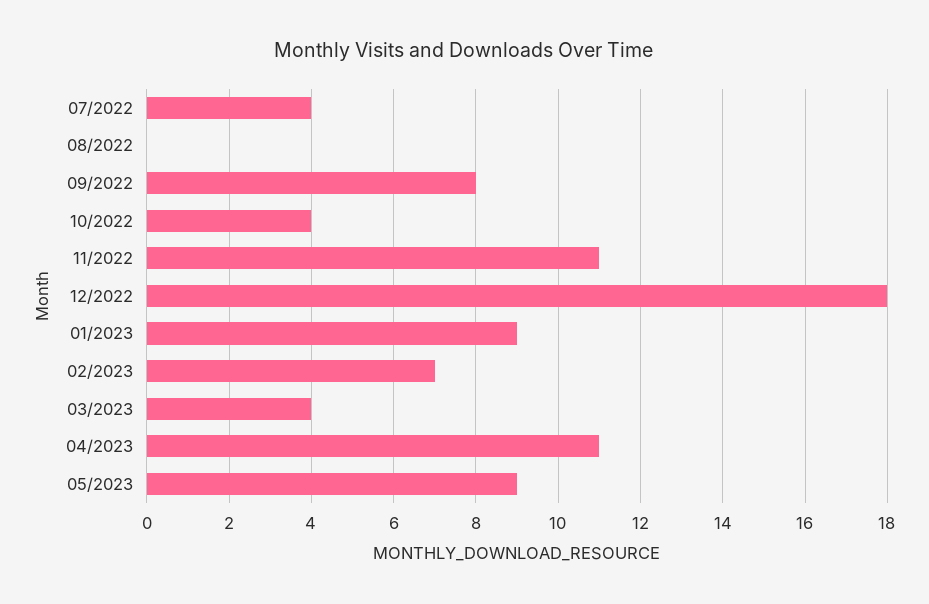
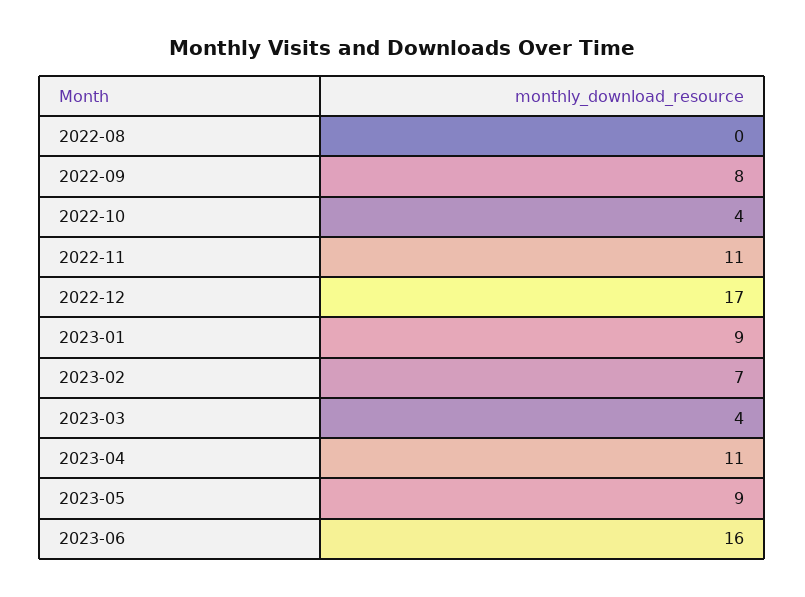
07/2022: 4 -> none
12/2022: 18 -> 17
2023-06: none -> 16

